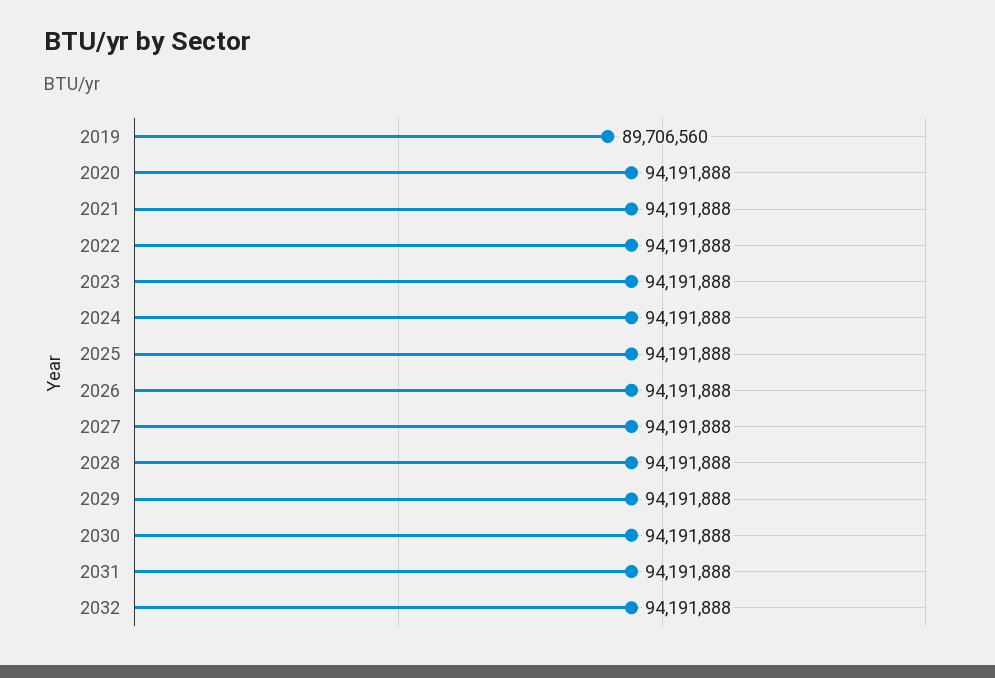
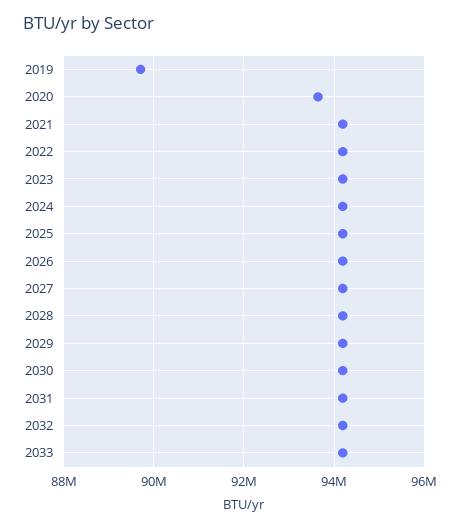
2020: 94191888 -> 93600000
2033: none -> 94200000

